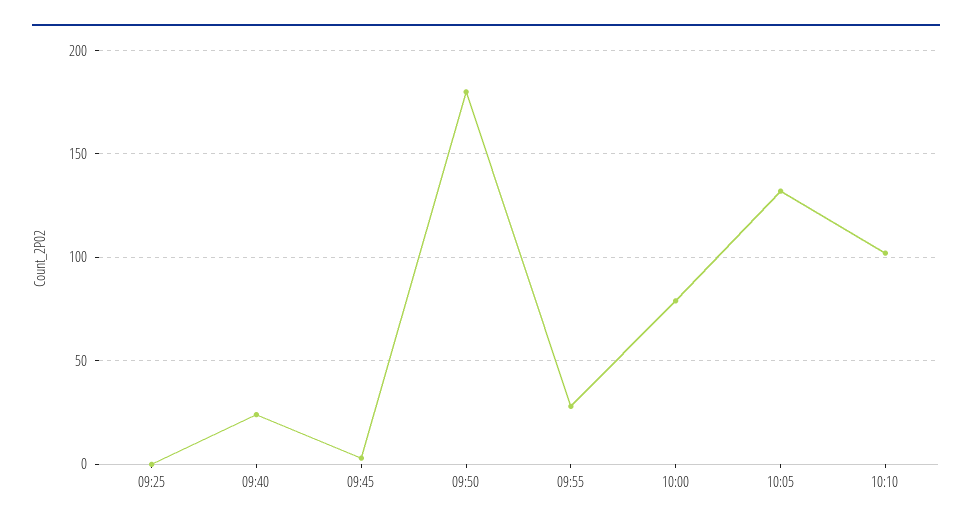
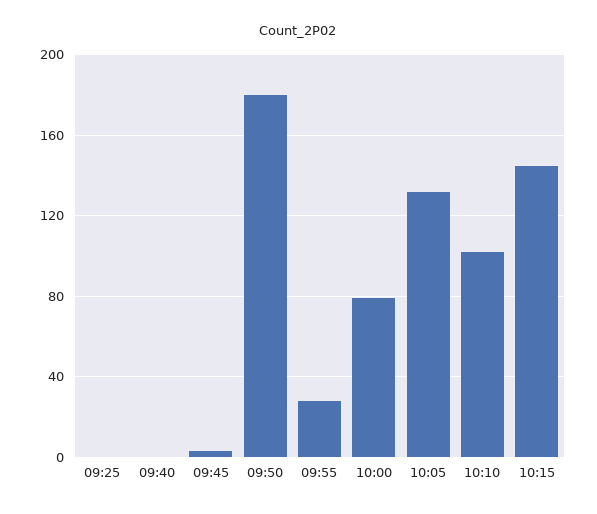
09:40: 25 -> 0
10:15: none -> 145

